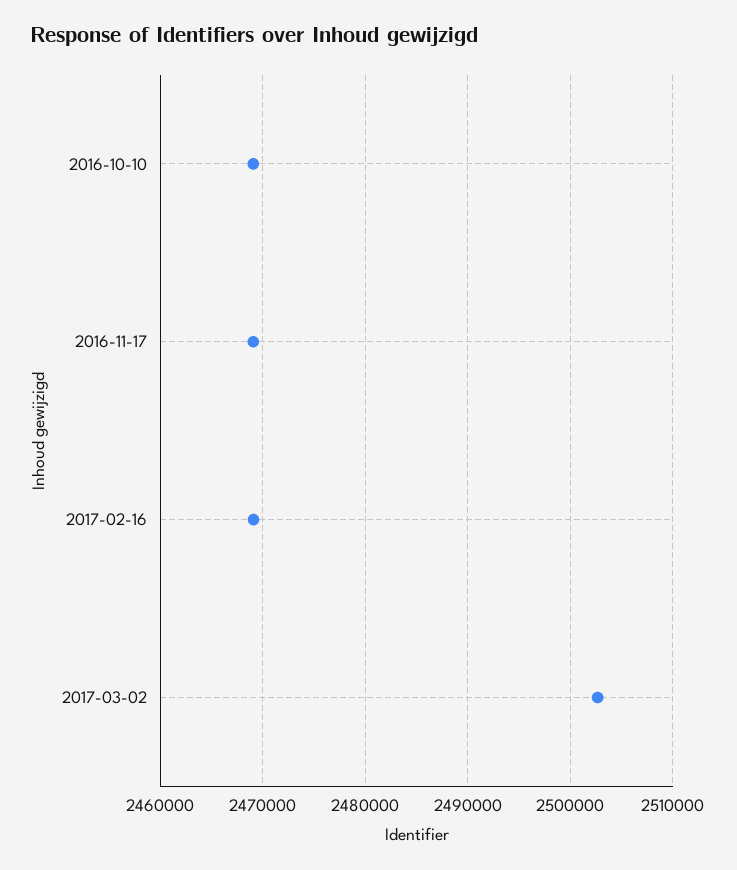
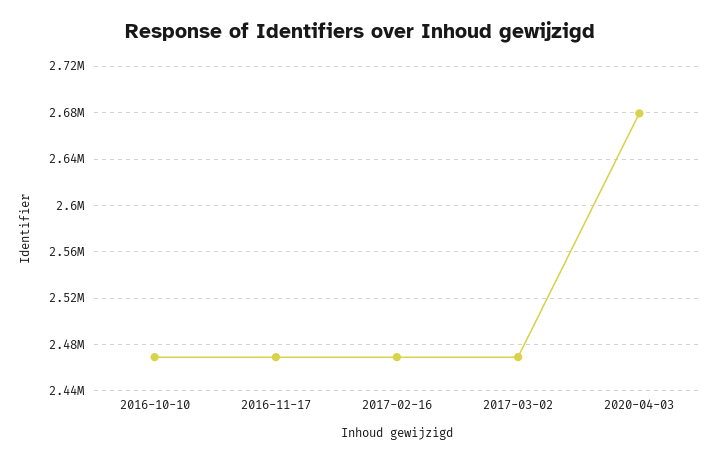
2017-03-02: 2503000 -> 2470000
2020-04-03: none -> 2680000

